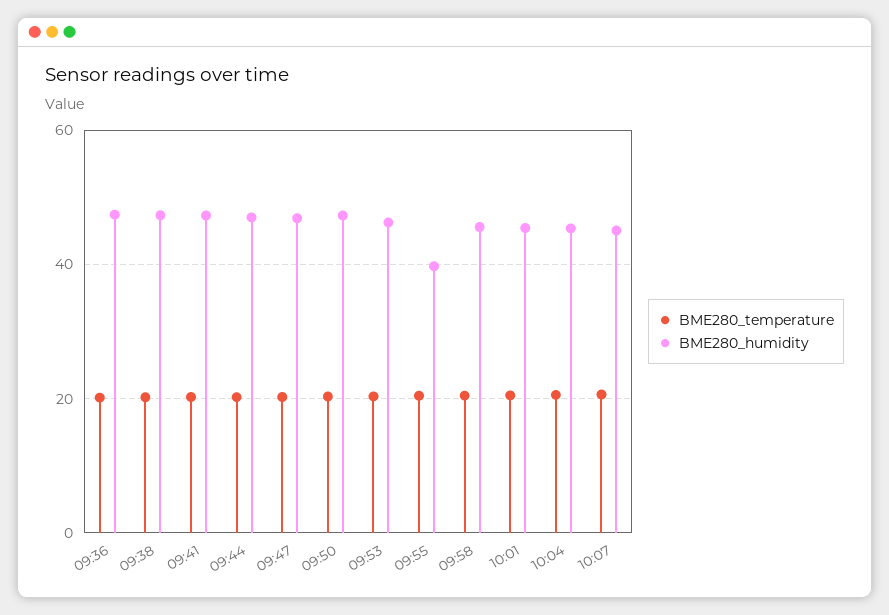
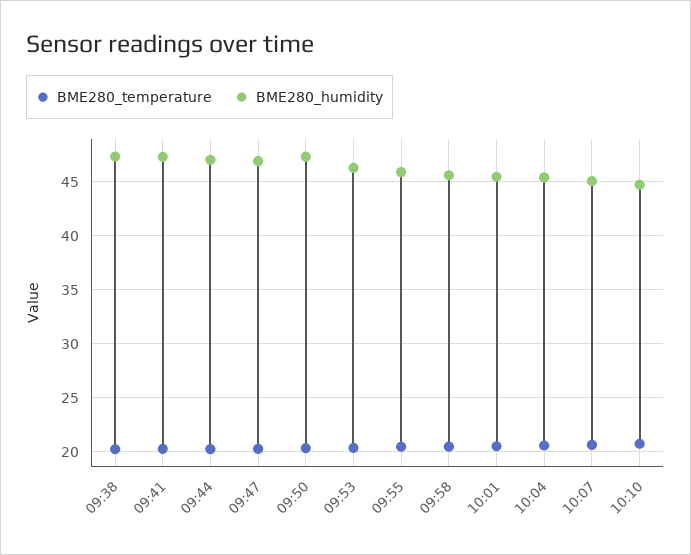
BME280_temperature, 09:36: 20 -> none
BME280_humidity, 09:36: 48 -> none
BME280_humidity, 09:55: 40 -> 46
BME280_temperature, 10:10: none -> 21
BME280_humidity, 10:10: none -> 45

